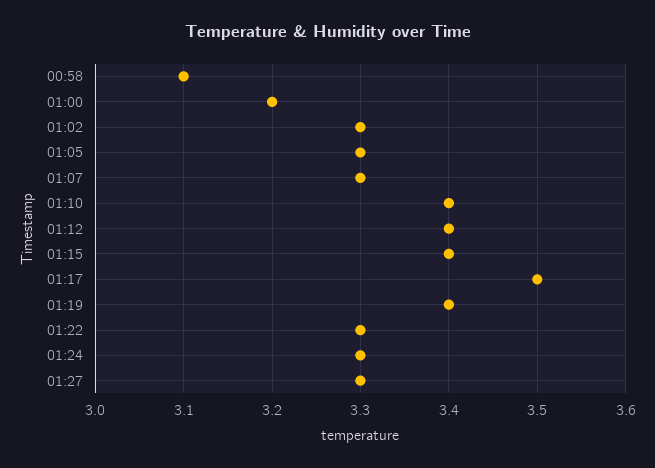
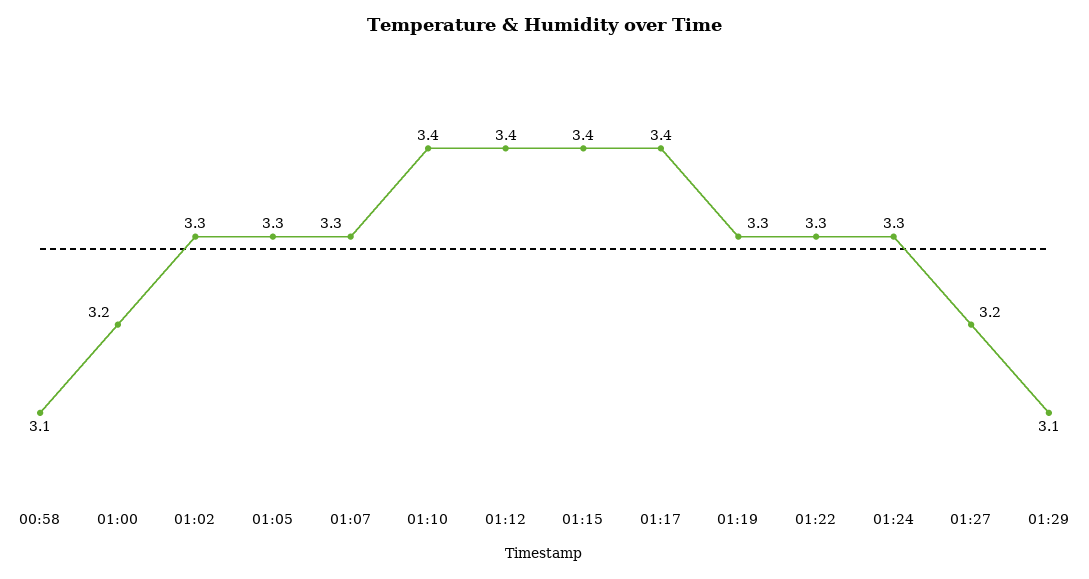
01:17: 3.5 -> 3.4
01:19: 3.4 -> 3.3
01:27: 3.3 -> 3.2
01:29: none -> 3.1

